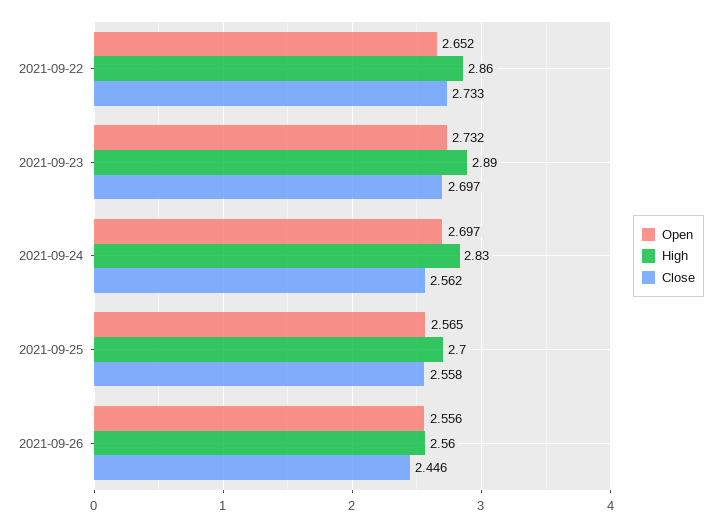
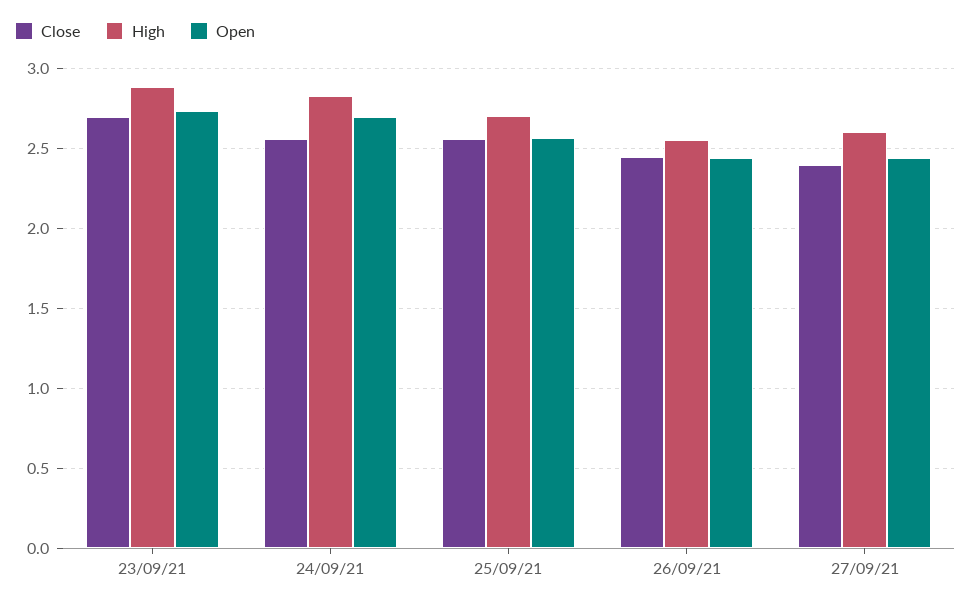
Open, 2021-09-22: 2.652 -> none
High, 2021-09-22: 2.86 -> none
Close, 2021-09-22: 2.733 -> none
Open, 2021-09-26: 2.556 -> 2.45
Close, 27/09/21: none -> 2.4
High, 27/09/21: none -> 2.6
Open, 27/09/21: none -> 2.45

